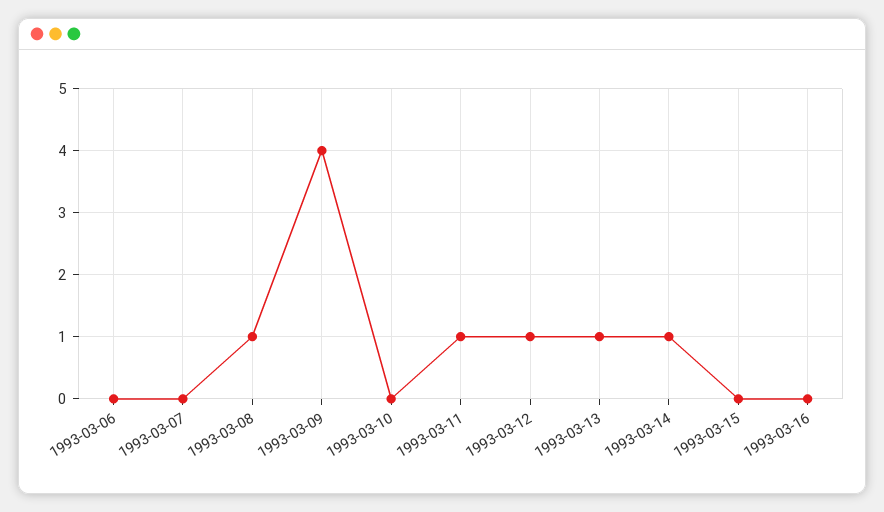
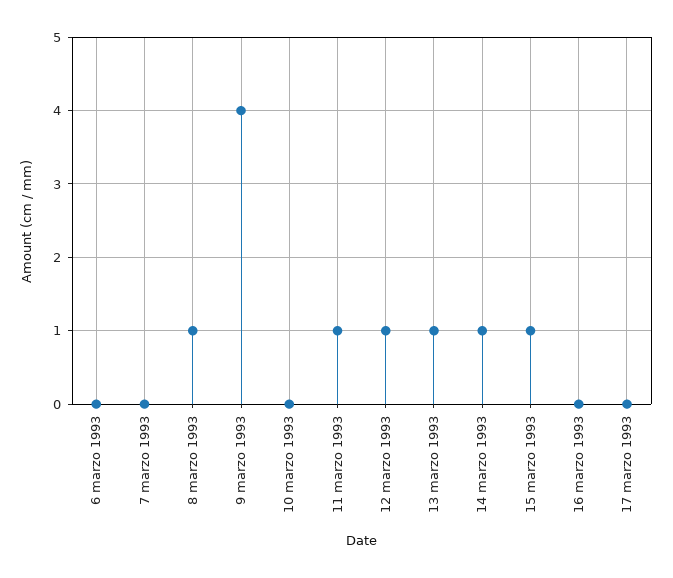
1993-03-15: 0 -> 1
17 marzo 1993: none -> 0

